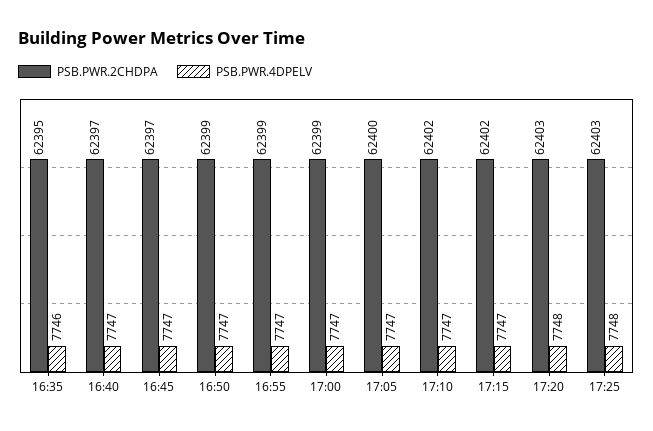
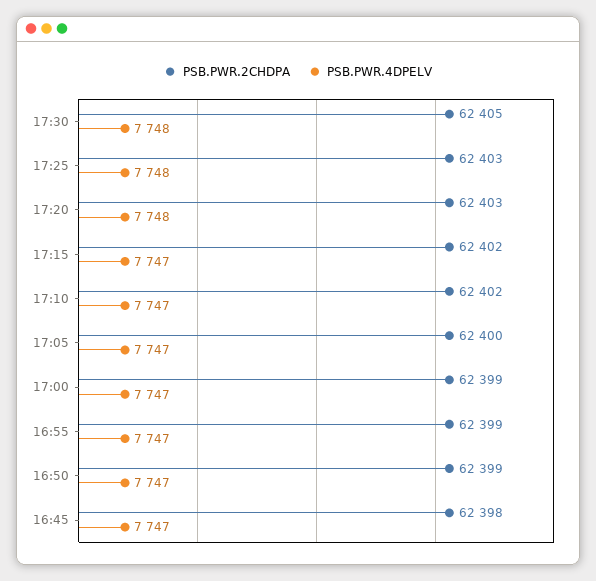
PSB.PWR.2CHDPA, 16:35: 62395 -> none
PSB.PWR.4DPELV, 16:35: 7746 -> none
PSB.PWR.2CHDPA, 16:40: 62397 -> none
PSB.PWR.4DPELV, 16:40: 7747 -> none
PSB.PWR.2CHDPA, 16:45: 62397 -> 62398
PSB.PWR.2CHDPA, 17:30: none -> 62405
PSB.PWR.4DPELV, 17:30: none -> 7748

